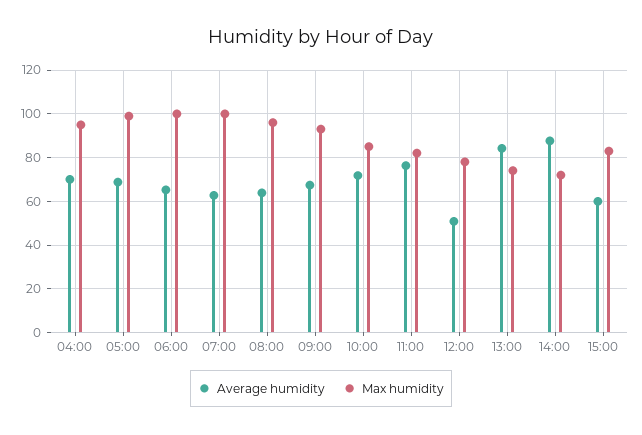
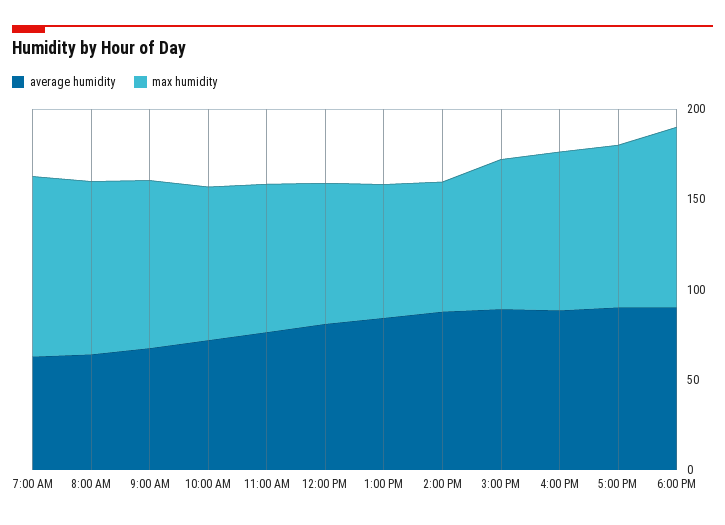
Average humidity, 04:00: 70 -> none
Max humidity, 04:00: 95 -> none
Average humidity, 05:00: 70 -> none
Max humidity, 05:00: 100 -> none
Average humidity, 06:00: 65 -> none
Max humidity, 06:00: 100 -> none
Average humidity, 12:00: 50 -> 80
Average humidity, 15:00: 60 -> 90
Average humidity, 4:00 PM: none -> 90
Max humidity, 4:00 PM: none -> 90
Average humidity, 5:00 PM: none -> 90
Max humidity, 5:00 PM: none -> 90
Average humidity, 6:00 PM: none -> 90
Max humidity, 6:00 PM: none -> 100

